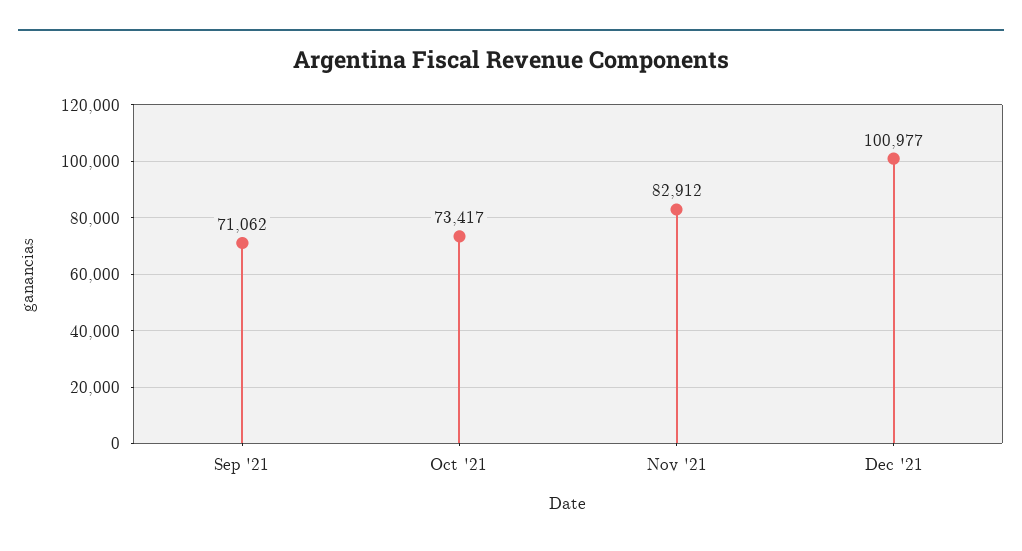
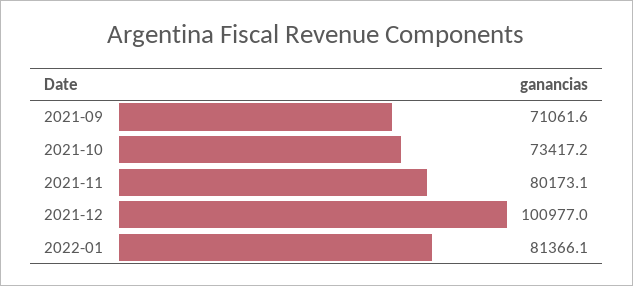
Nov '21: 82912 -> 80173.1
2022-01: none -> 81366.1

